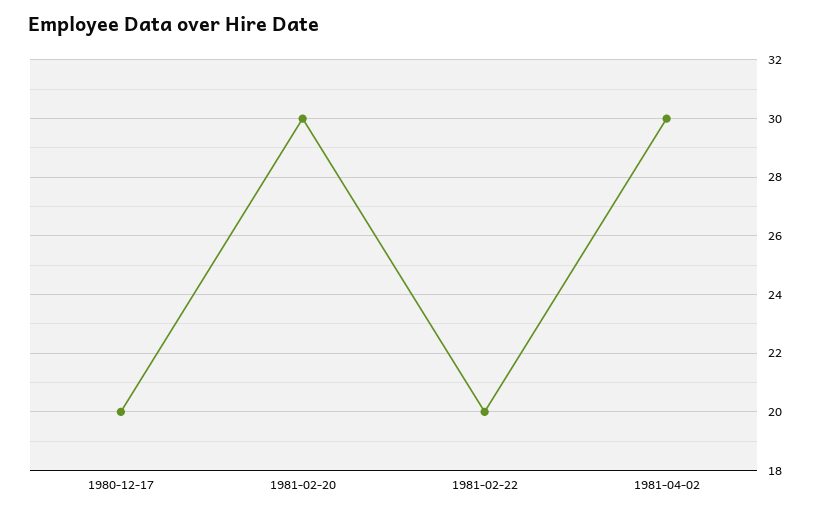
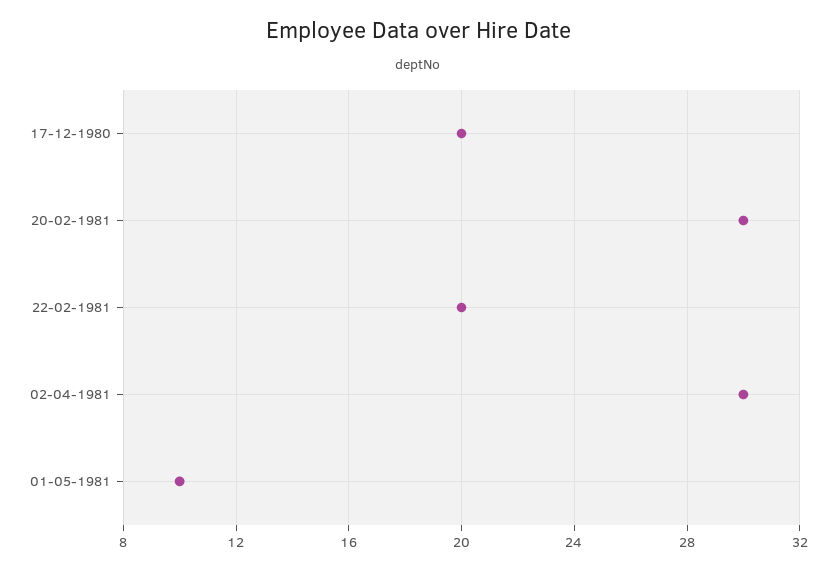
01-05-1981: none -> 10

